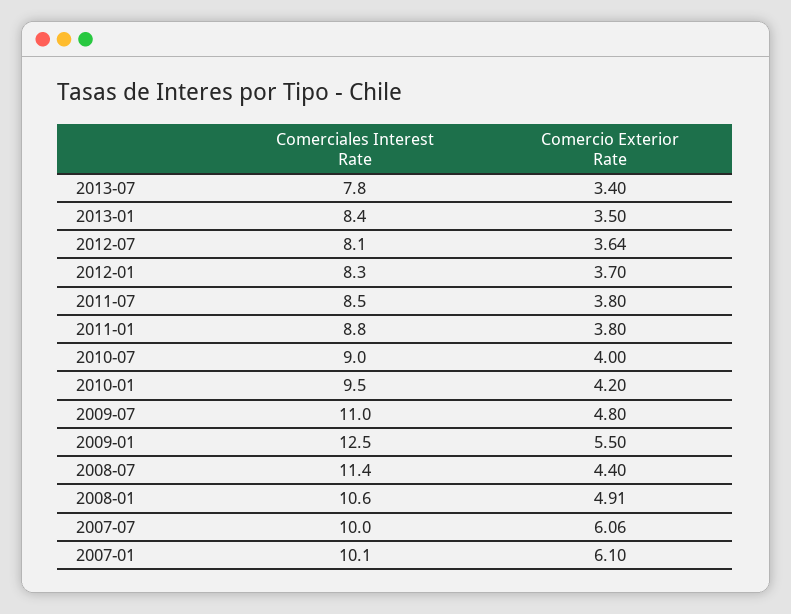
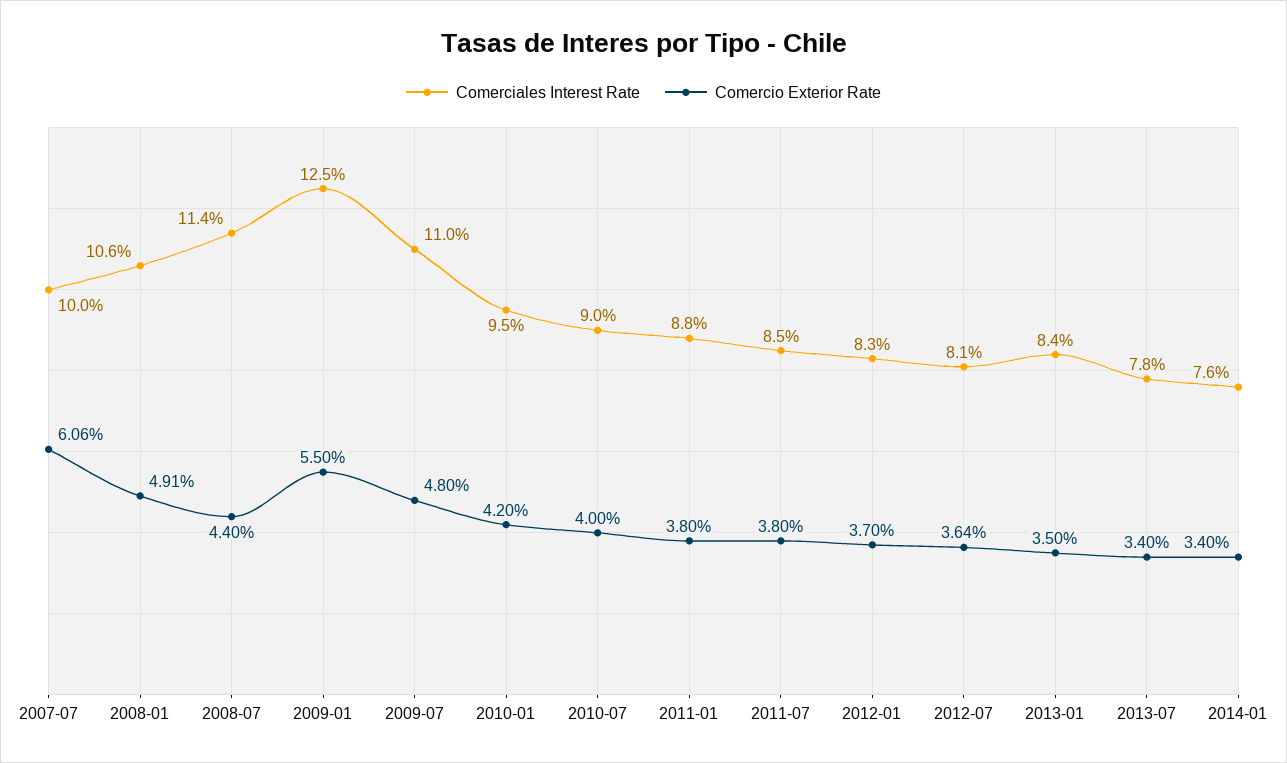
Comerciales Interest Rate, 2007-01: 10.1 -> none
Comercio Exterior Rate, 2007-01: 6.1 -> none
Comerciales Interest Rate, 2014-01: none -> 7.6
Comercio Exterior Rate, 2014-01: none -> 3.4

